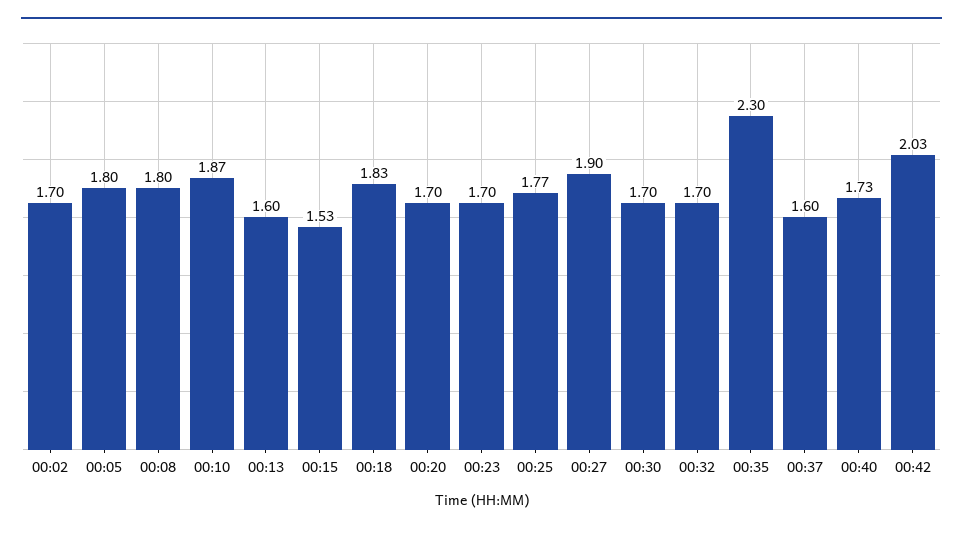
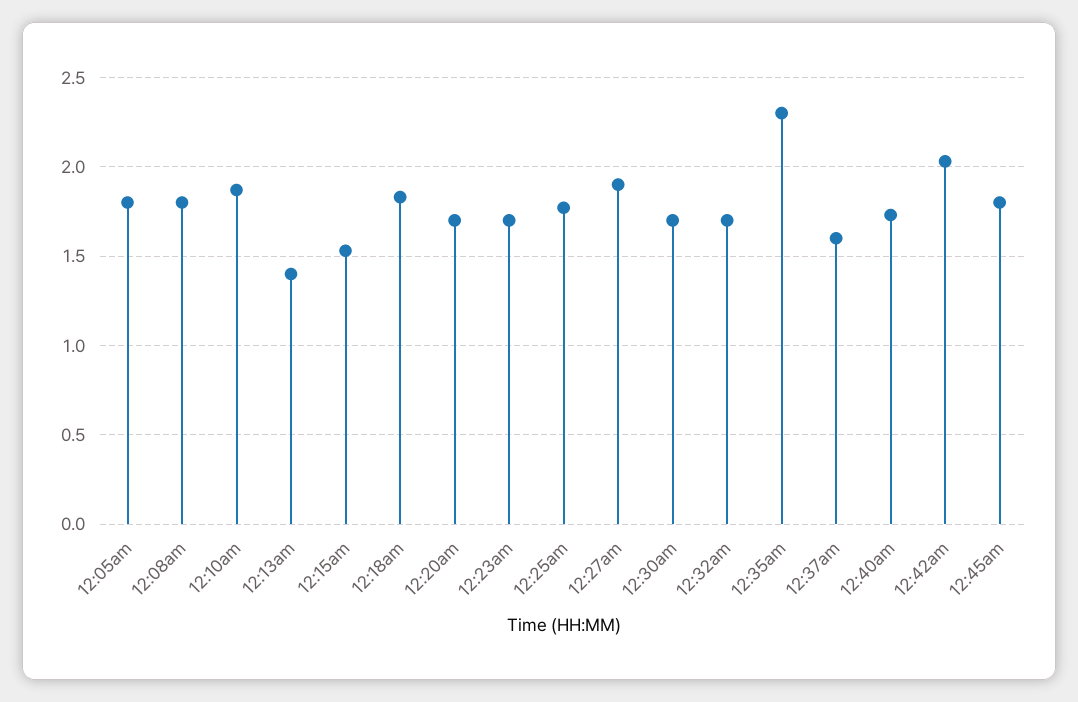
00:02: 1.7 -> none
00:13: 1.6 -> 1.4
12:45am: none -> 1.8

